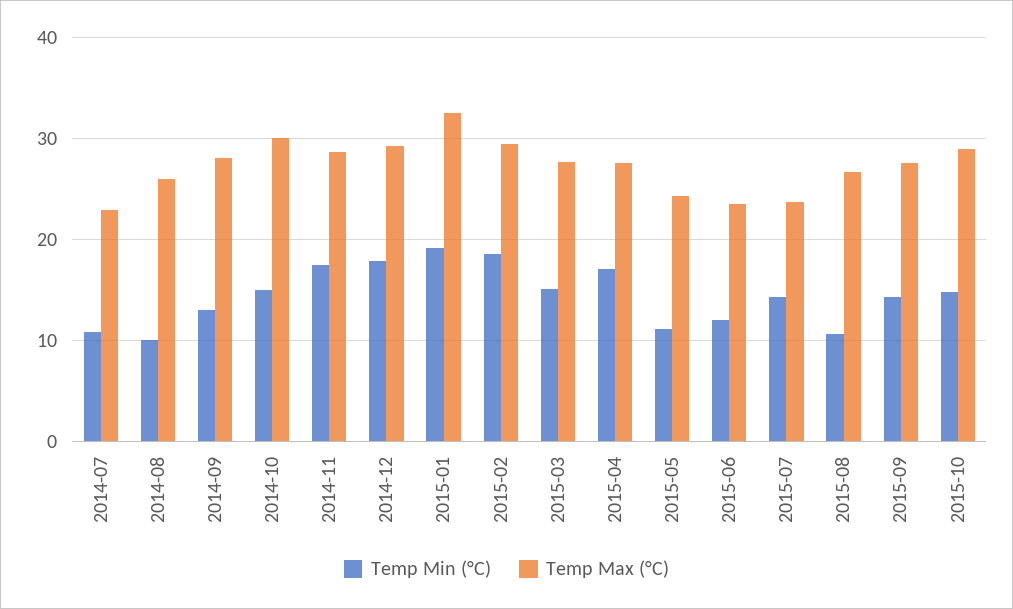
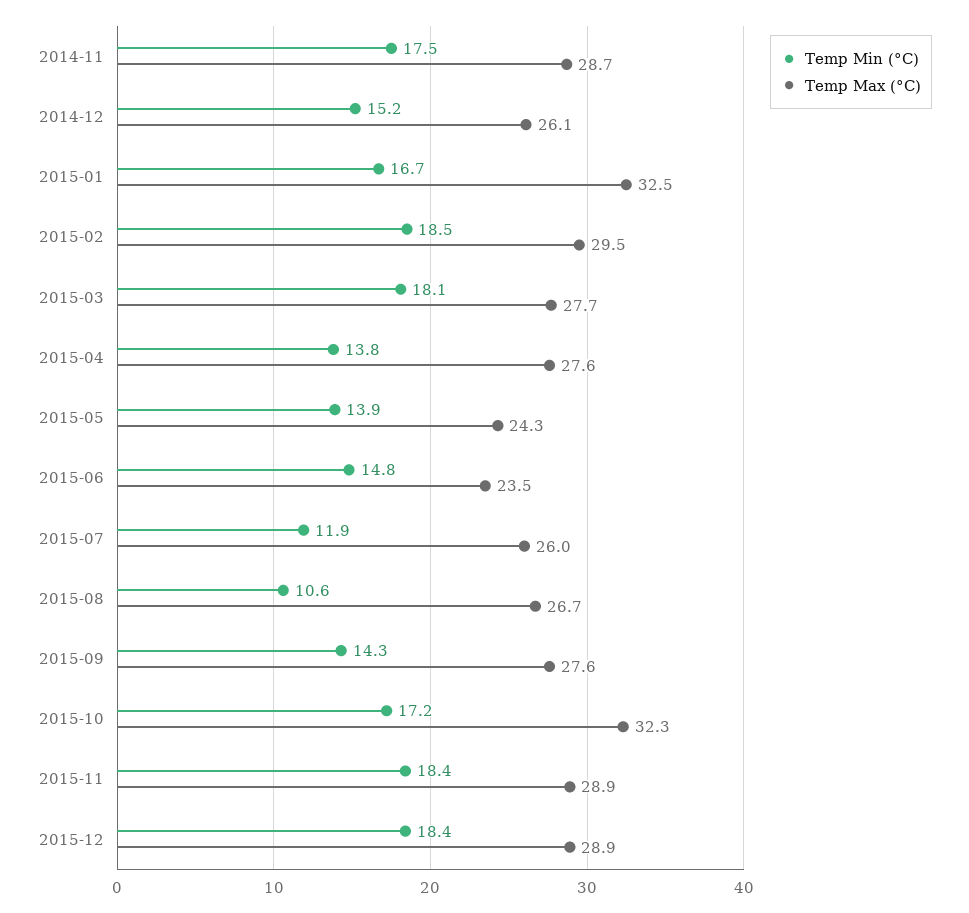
Temp Min (°C), 2014-07: 11 -> none
Temp Max (°C), 2014-07: 23 -> none
Temp Min (°C), 2014-08: 10 -> none
Temp Max (°C), 2014-08: 26 -> none
Temp Min (°C), 2014-09: 13 -> none
Temp Max (°C), 2014-09: 28 -> none
Temp Min (°C), 2014-10: 15 -> none
Temp Max (°C), 2014-10: 30 -> none
Temp Min (°C), 2014-12: 18 -> 15.2
Temp Max (°C), 2014-12: 29 -> 26.1
Temp Min (°C), 2015-01: 19 -> 16.7
Temp Min (°C), 2015-03: 15 -> 18.1
Temp Min (°C), 2015-04: 17 -> 13.8
Temp Min (°C), 2015-05: 11 -> 13.9
Temp Min (°C), 2015-06: 12 -> 14.8
Temp Min (°C), 2015-07: 14 -> 11.9
Temp Max (°C), 2015-07: 24 -> 26
Temp Min (°C), 2015-10: 15 -> 17.2
Temp Max (°C), 2015-10: 29 -> 32.3
Temp Min (°C), 2015-11: none -> 18.4
Temp Max (°C), 2015-11: none -> 28.9
Temp Min (°C), 2015-12: none -> 18.4
Temp Max (°C), 2015-12: none -> 28.9

